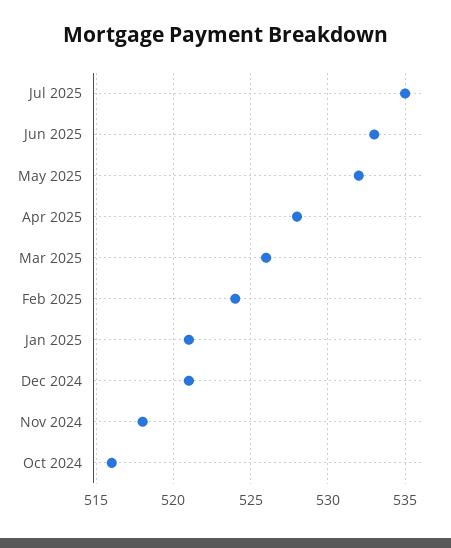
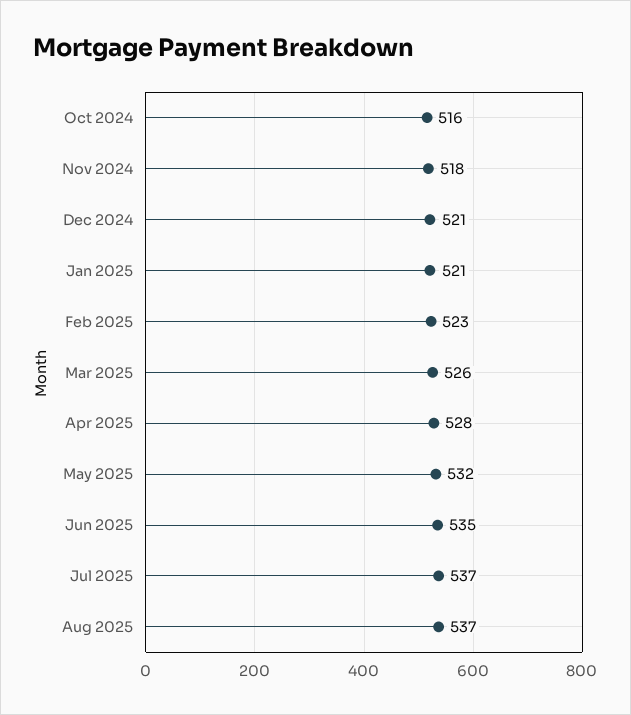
Jul 2025: 535 -> 537
Jun 2025: 533 -> 535
Feb 2025: 524 -> 523
Aug 2025: none -> 537

